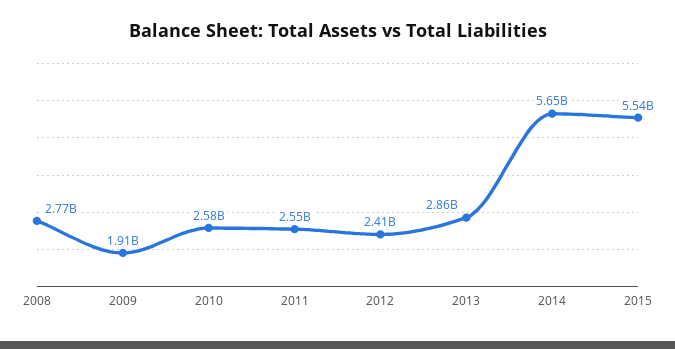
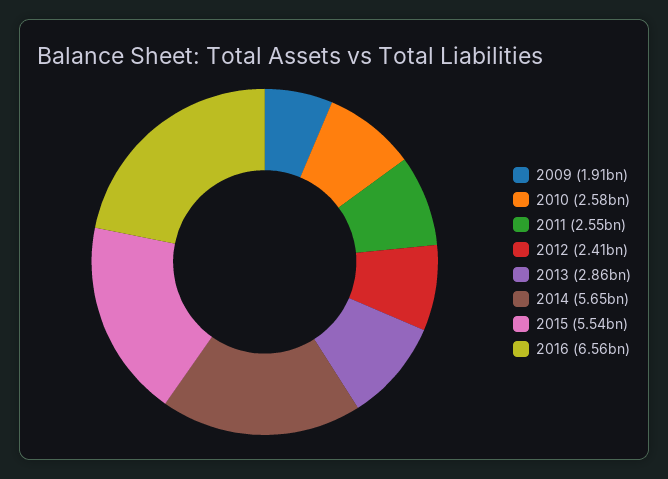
2008: 2770000000 -> none
2016: none -> 6560000000

